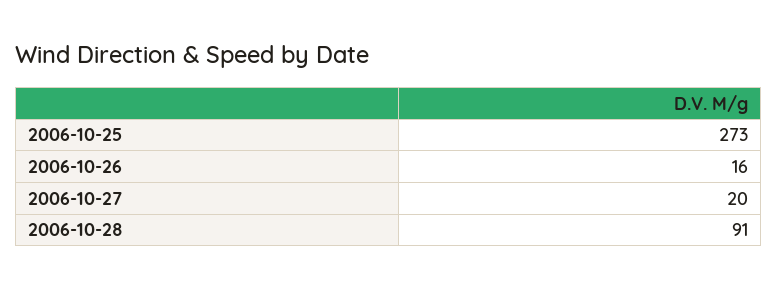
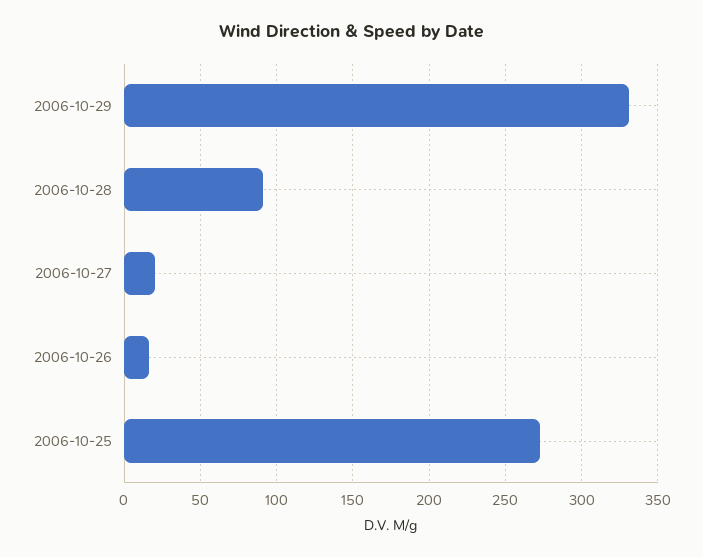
2006-10-29: none -> 330

